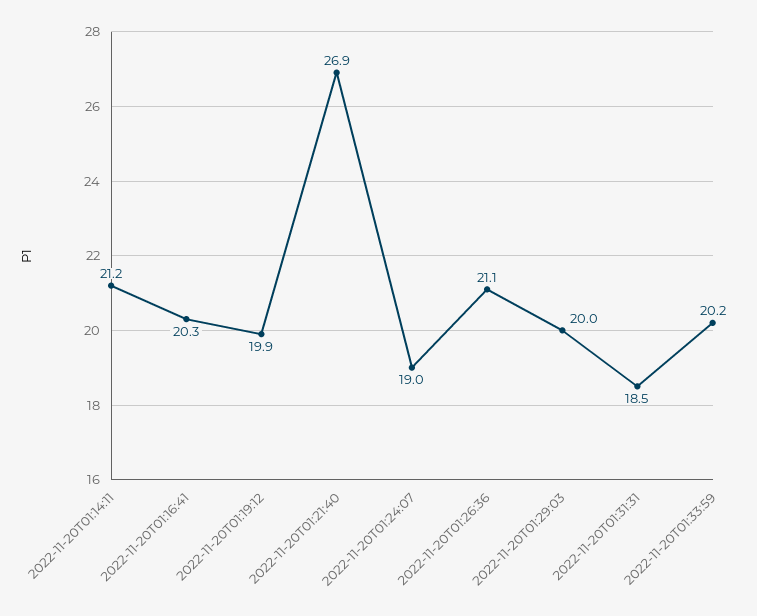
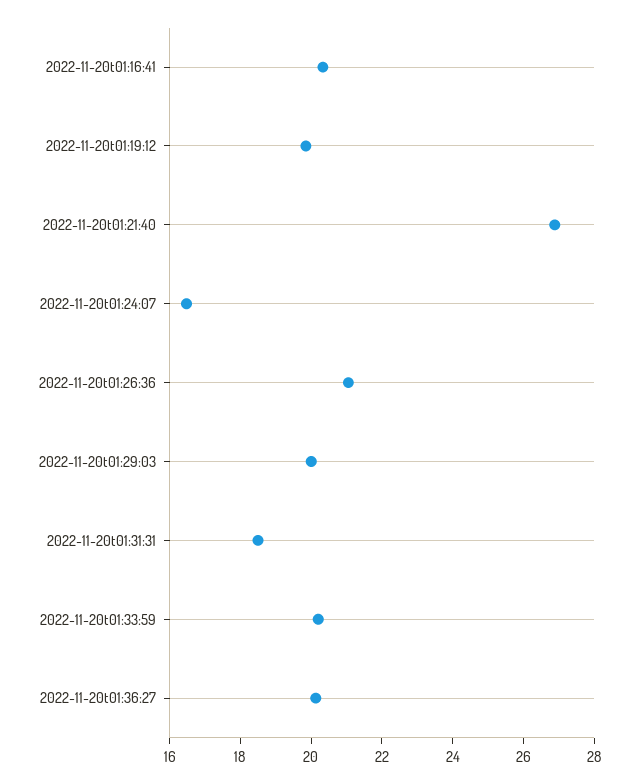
2022-11-20T01:14:11: 21.2 -> none
2022-11-20T01:24:07: 19 -> 16.5
2022-11-20t01:36:27: none -> 20

